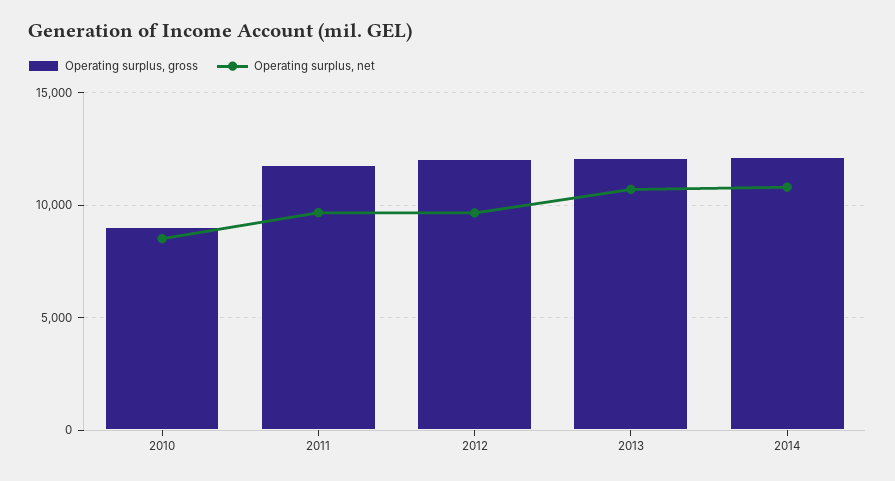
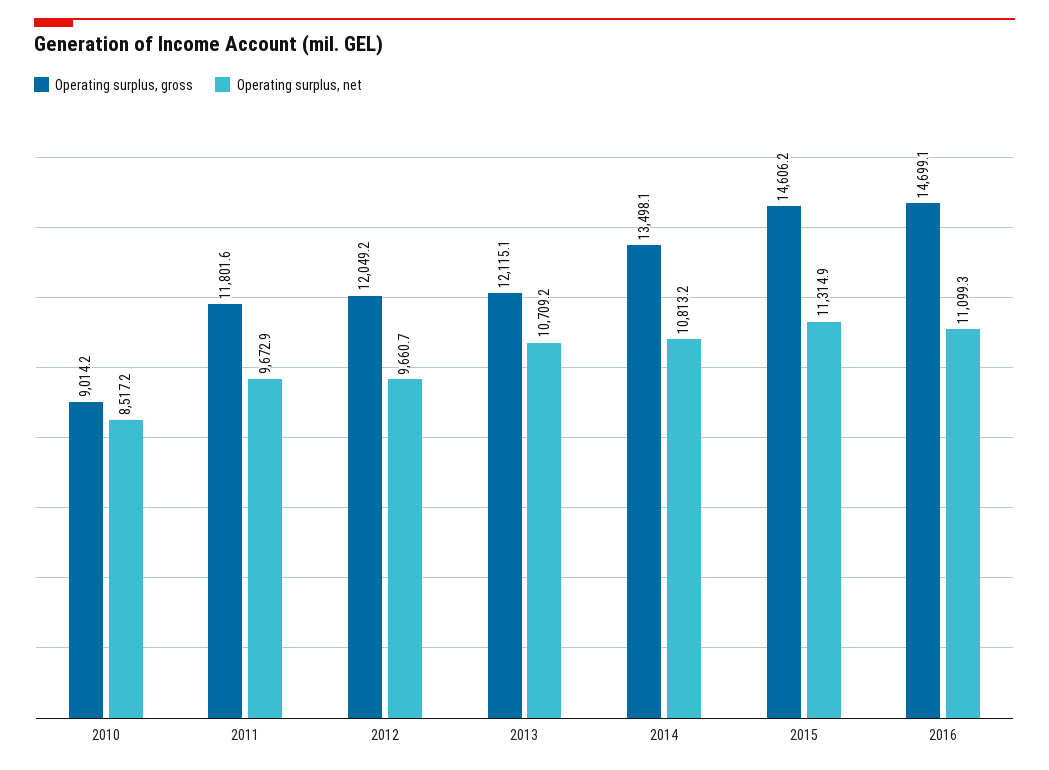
Operating surplus, gross, 2014: 12000 -> 13498.1
Operating surplus, gross, 2015: none -> 14606.2
Operating surplus, net, 2015: none -> 11314.9
Operating surplus, gross, 2016: none -> 14699.1
Operating surplus, net, 2016: none -> 11099.3

